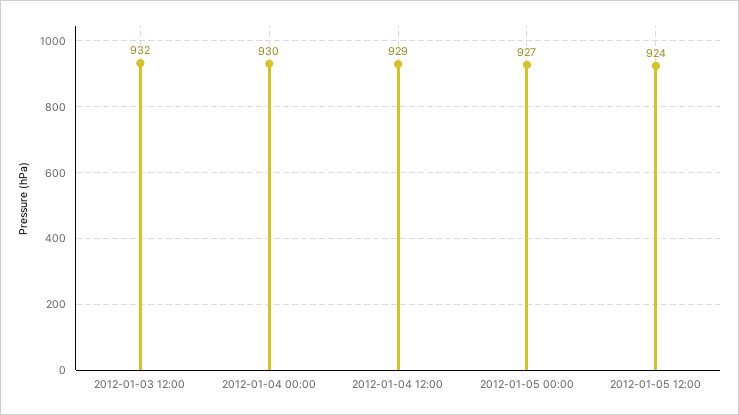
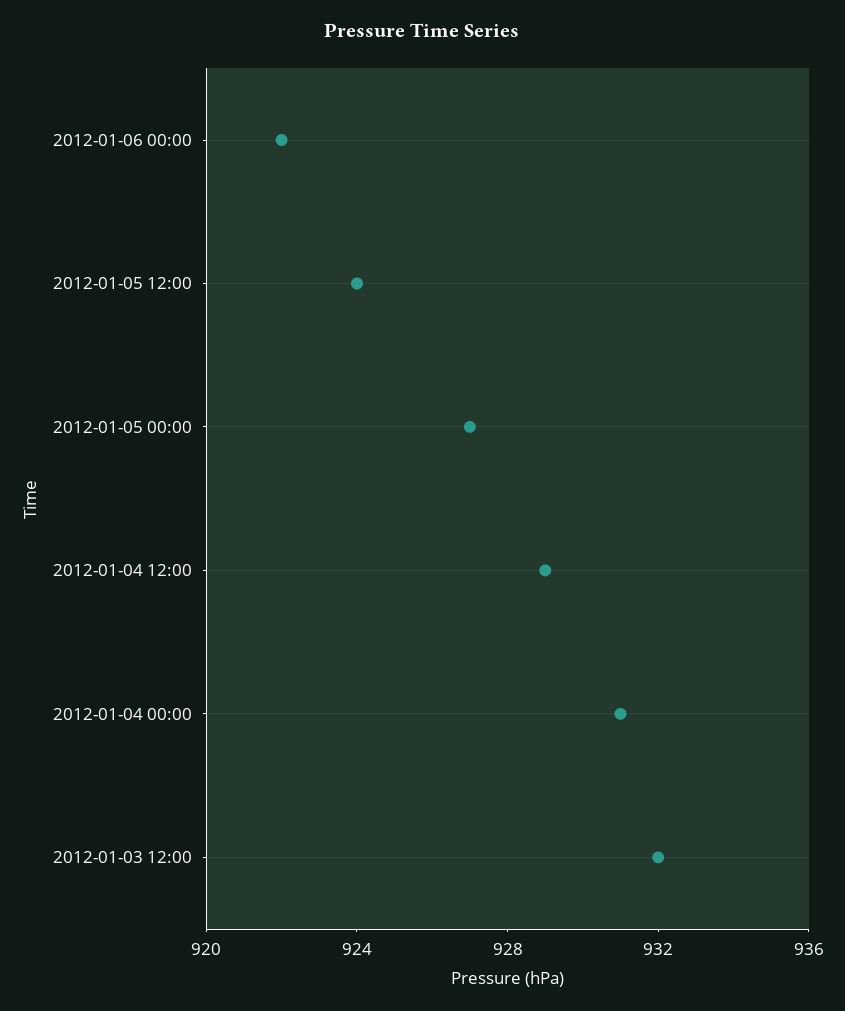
2012-01-04 00:00: 930 -> 931
2012-01-06 00:00: none -> 922

